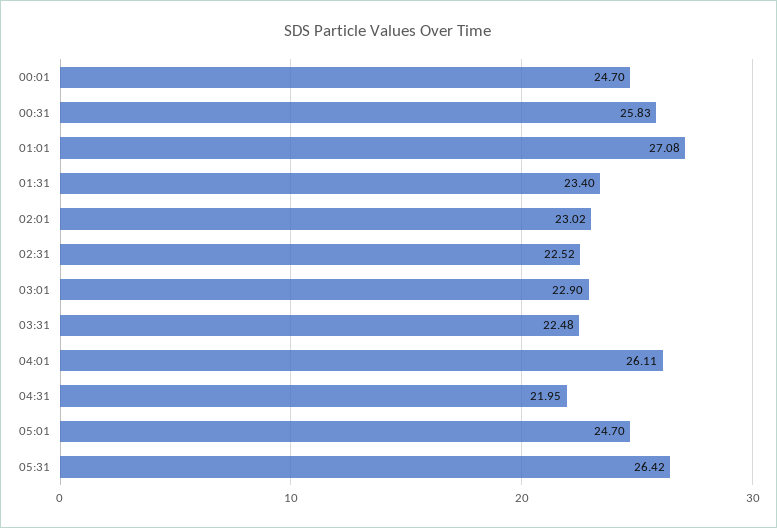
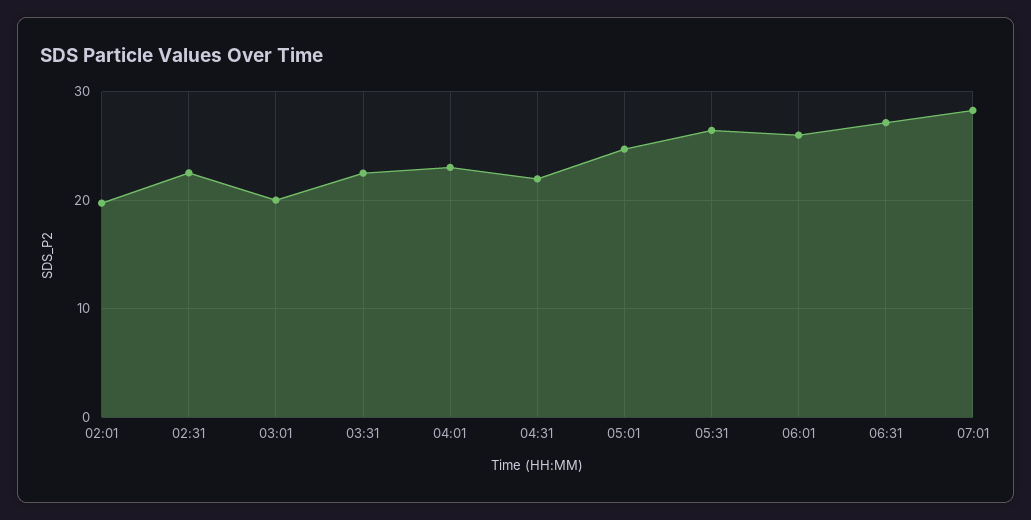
00:01: 24.7 -> none
00:31: 25.83 -> none
01:01: 27.08 -> none
01:31: 23.4 -> none
02:01: 23.02 -> 20
03:01: 22.9 -> 20
04:01: 26.11 -> 23
06:01: none -> 26
06:31: none -> 27
07:01: none -> 28

